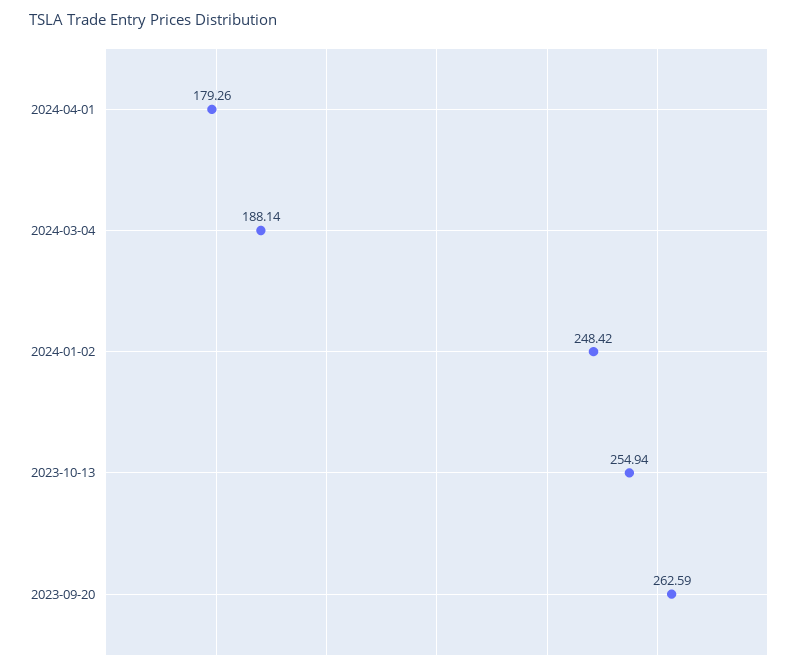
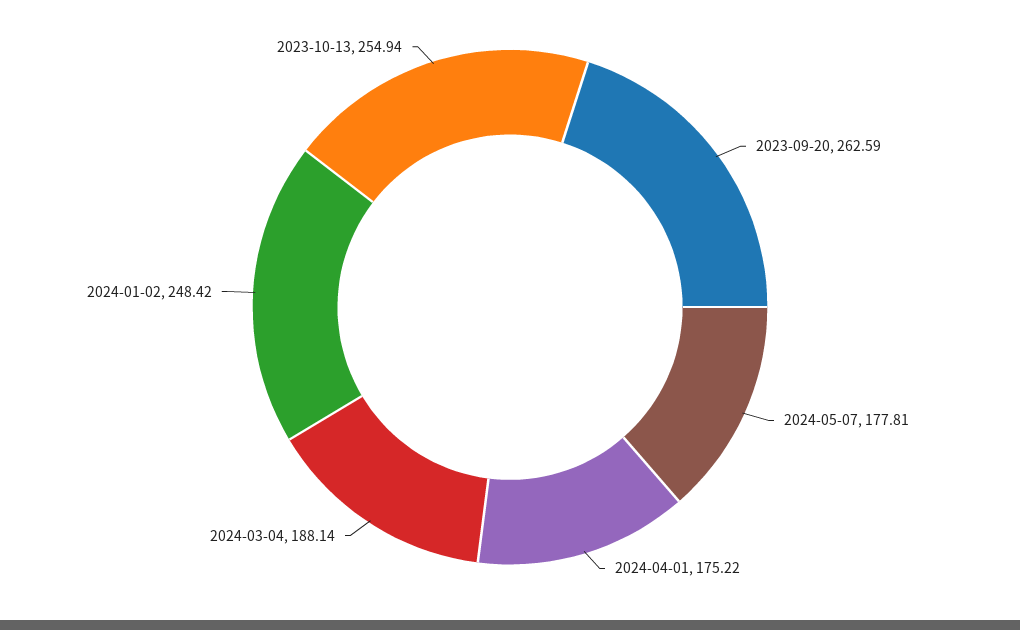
2024-04-01: 179.26 -> 175.22
2024-05-07: none -> 177.81

